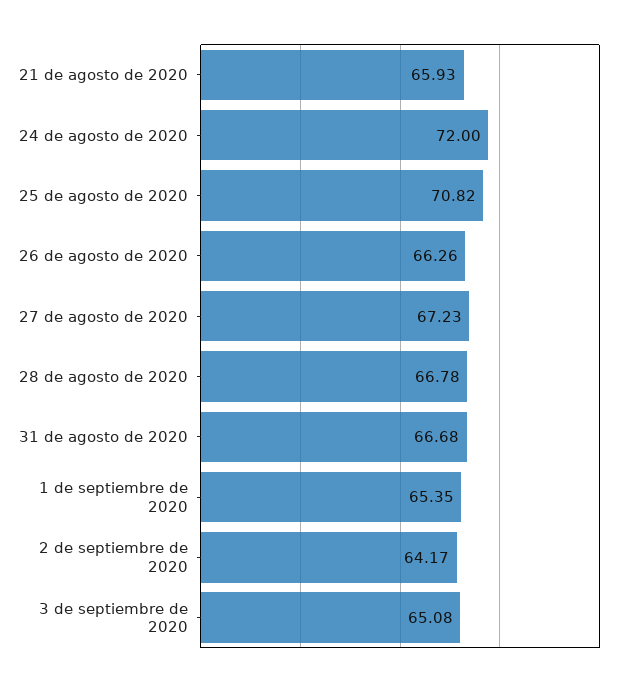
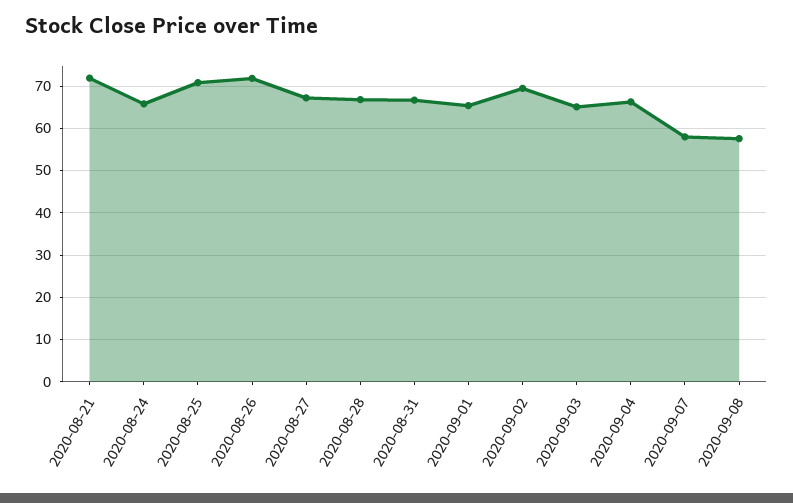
21 de agosto de 2020: 65.93 -> 72
24 de agosto de 2020: 72 -> 66
26 de agosto de 2020: 66.26 -> 72
2 de septiembre de 2020: 64.17 -> 70
2020-09-04: none -> 66
2020-09-07: none -> 58
2020-09-08: none -> 58

